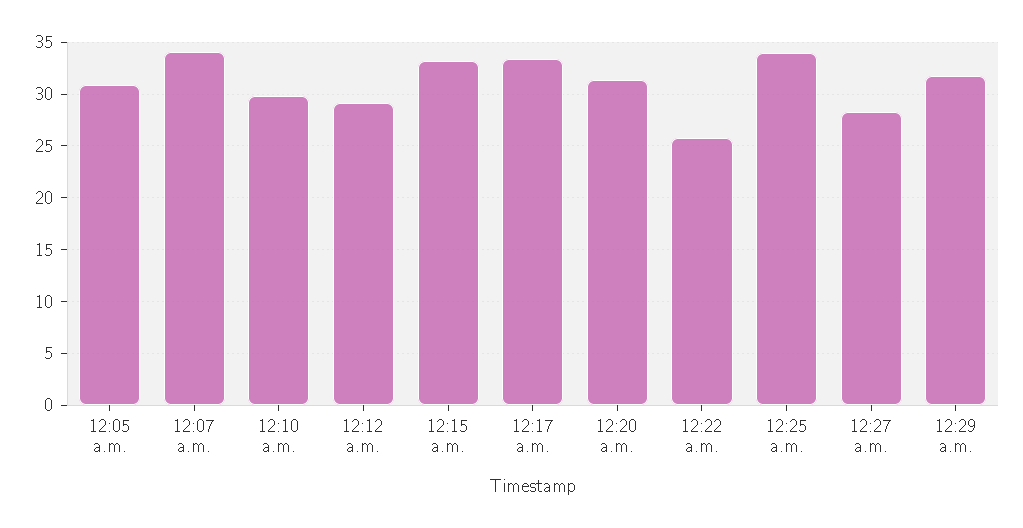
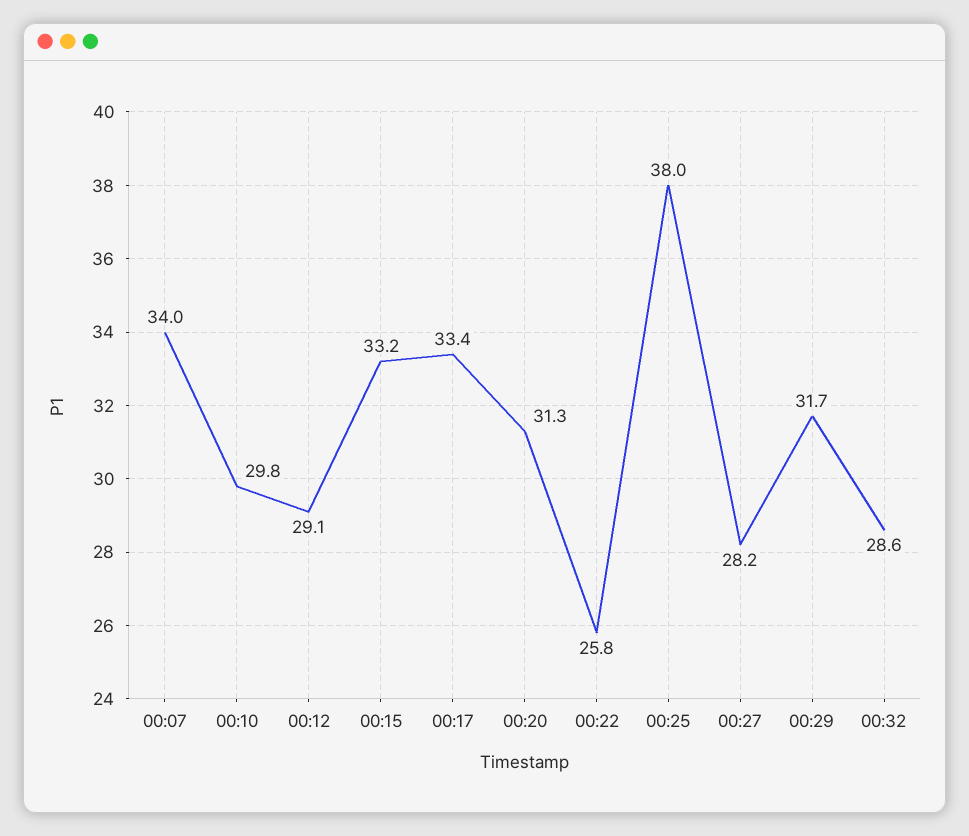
12:05 a.m.: 31 -> none
12:25 a.m.: 34 -> 38
00:32: none -> 28.6

